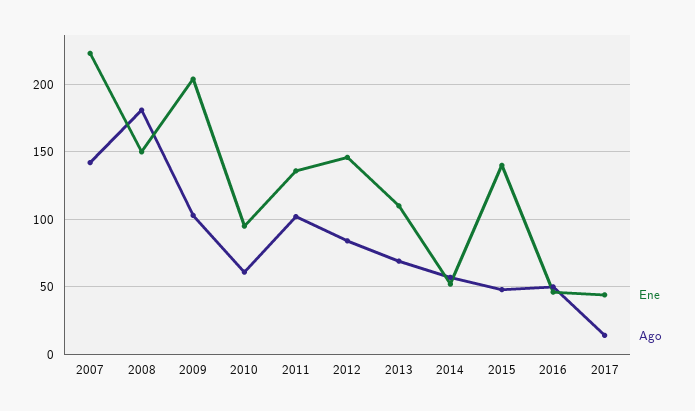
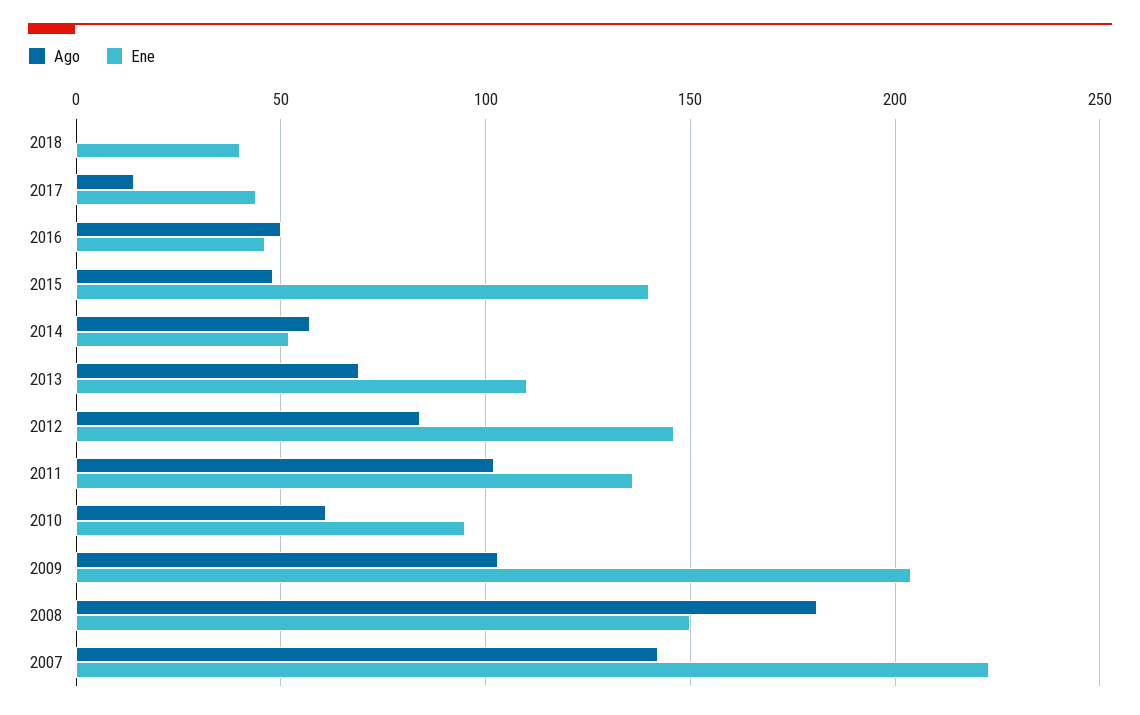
Ago, 2018: none -> 0
Ene, 2018: none -> 40

